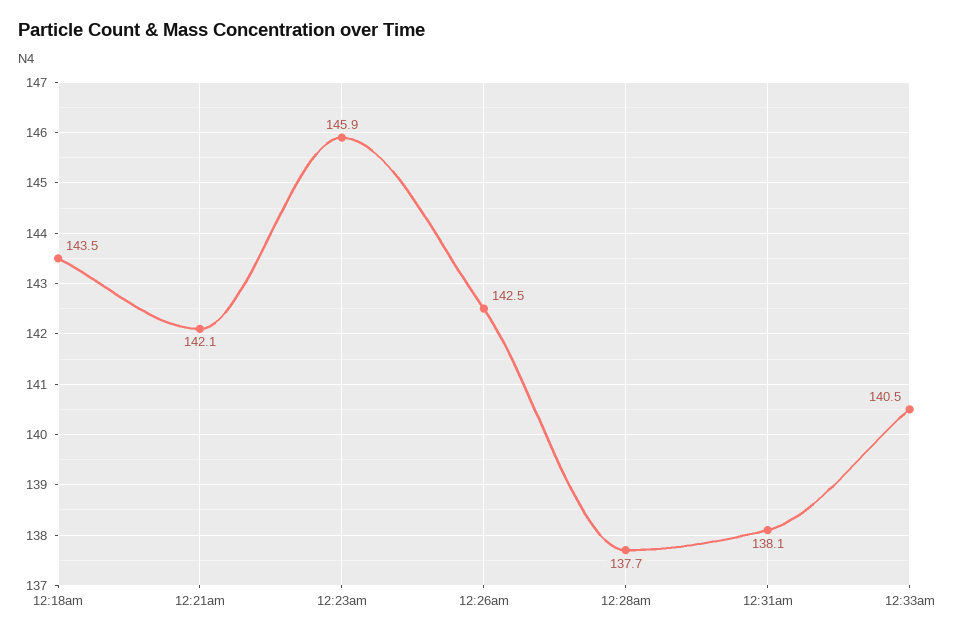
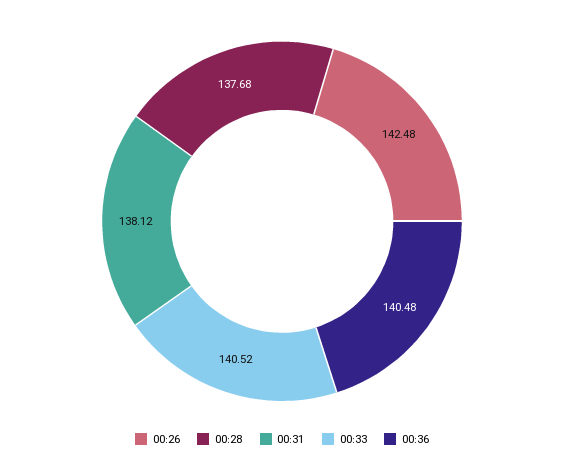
12:18am: 143.5 -> none
12:21am: 142.1 -> none
12:23am: 145.9 -> none
00:36: none -> 140.48

